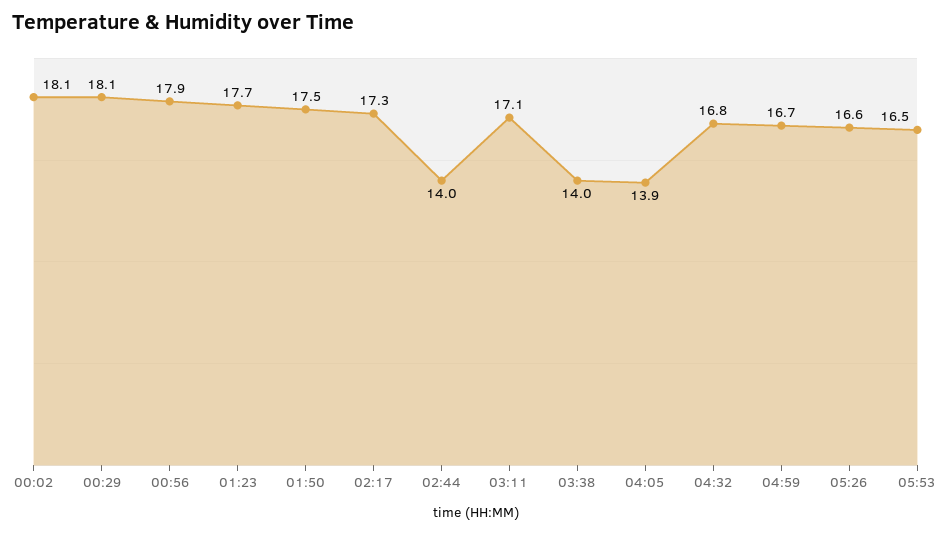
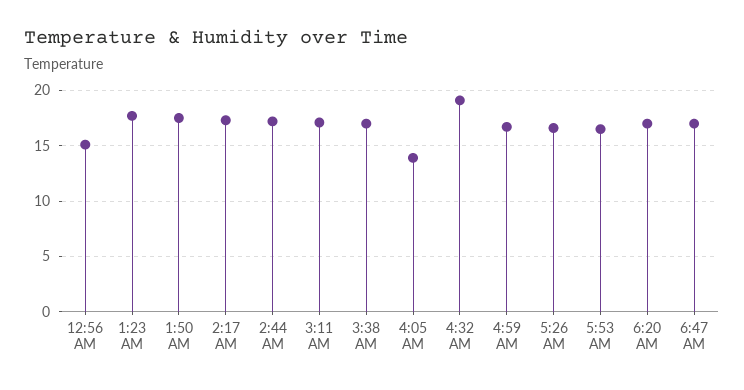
00:02: 18.1 -> none
00:29: 18.1 -> none
00:56: 17.9 -> 15
02:44: 14 -> 17
03:38: 14 -> 17
04:32: 16.8 -> 19
6:20 AM: none -> 17
6:47 AM: none -> 17

